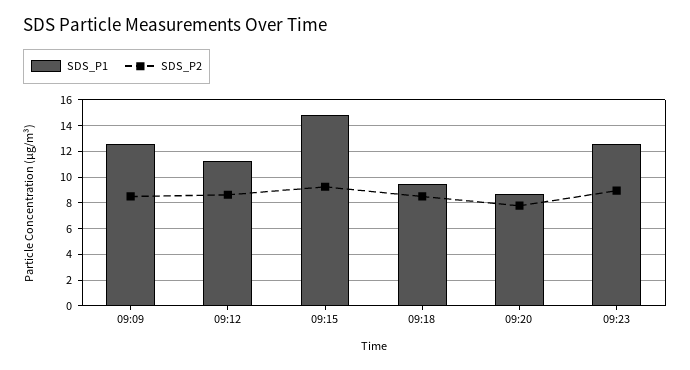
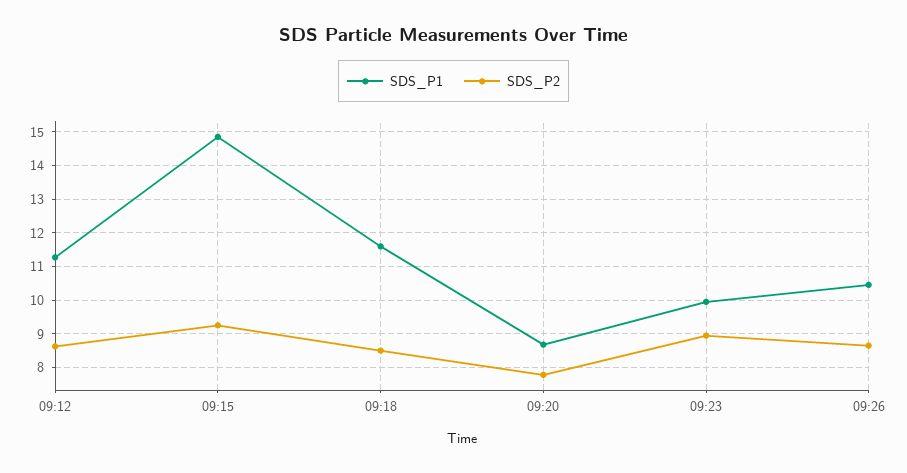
SDS_P1, 09:09: 12.5 -> none
SDS_P2, 09:09: 8.5 -> none
SDS_P1, 09:18: 9.5 -> 11.6
SDS_P1, 09:23: 12.5 -> 10
SDS_P1, 09:26: none -> 10.4
SDS_P2, 09:26: none -> 8.6

